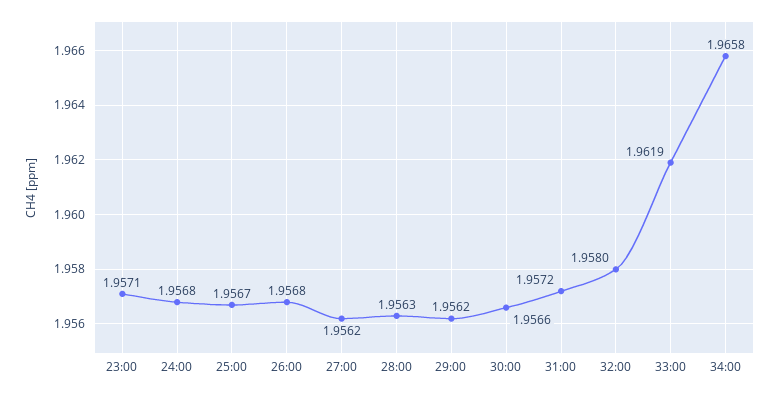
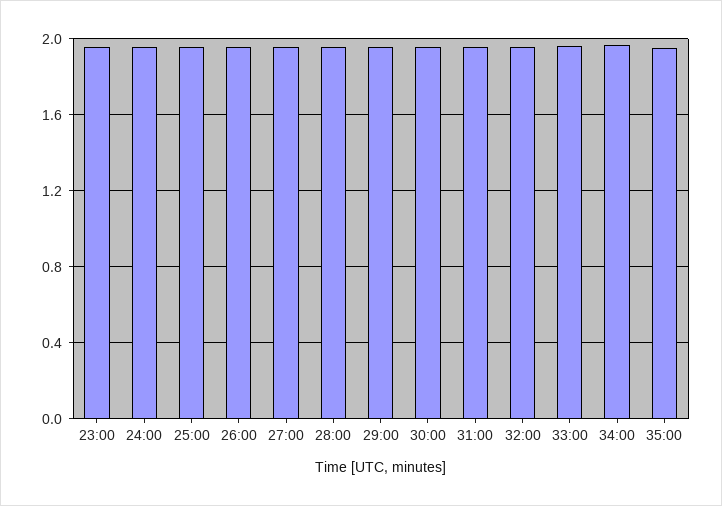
35:00: none -> 1.95

